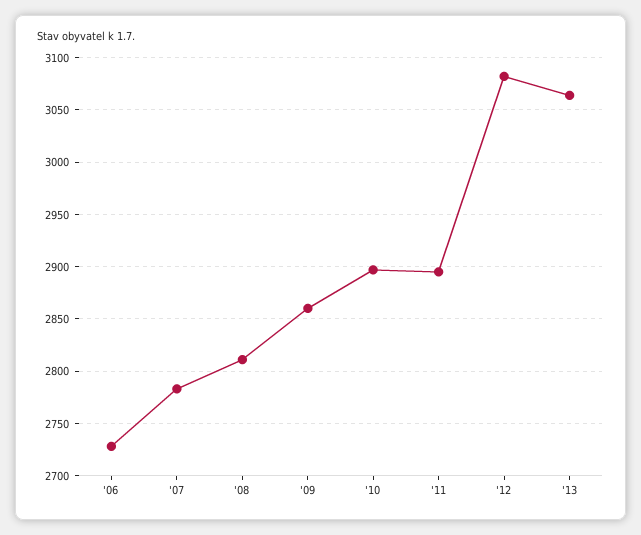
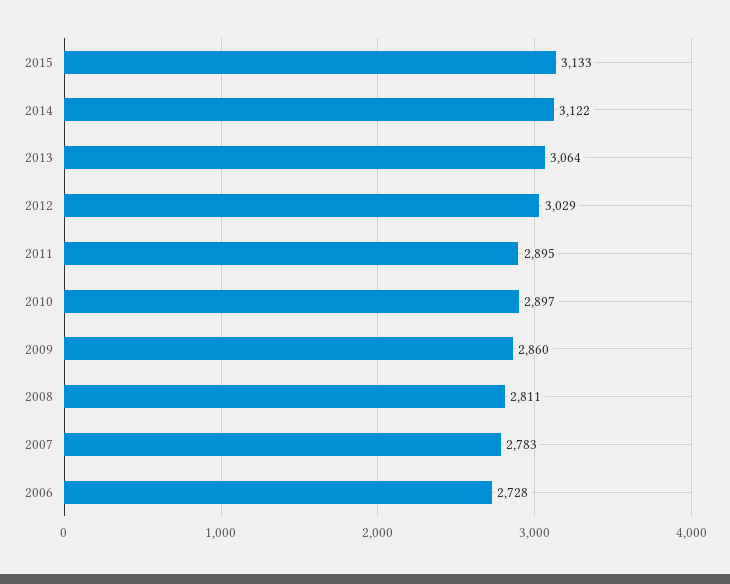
'12: 3080 -> 3029
2015: none -> 3133
2014: none -> 3122

